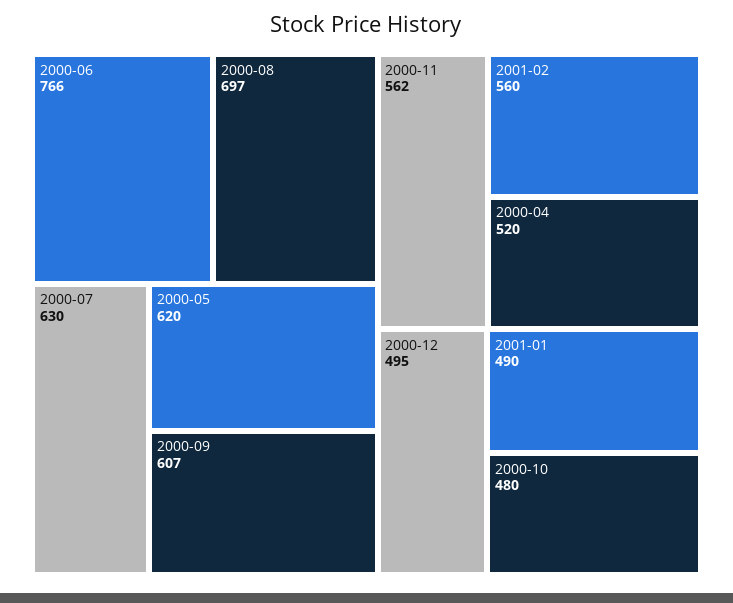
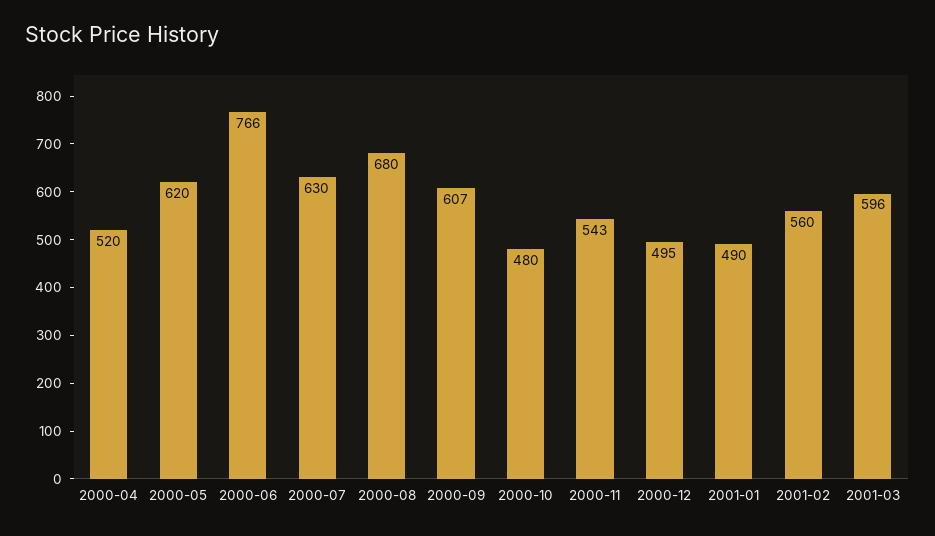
2000-08: 697 -> 680
2000-11: 562 -> 543
2001-03: none -> 596

